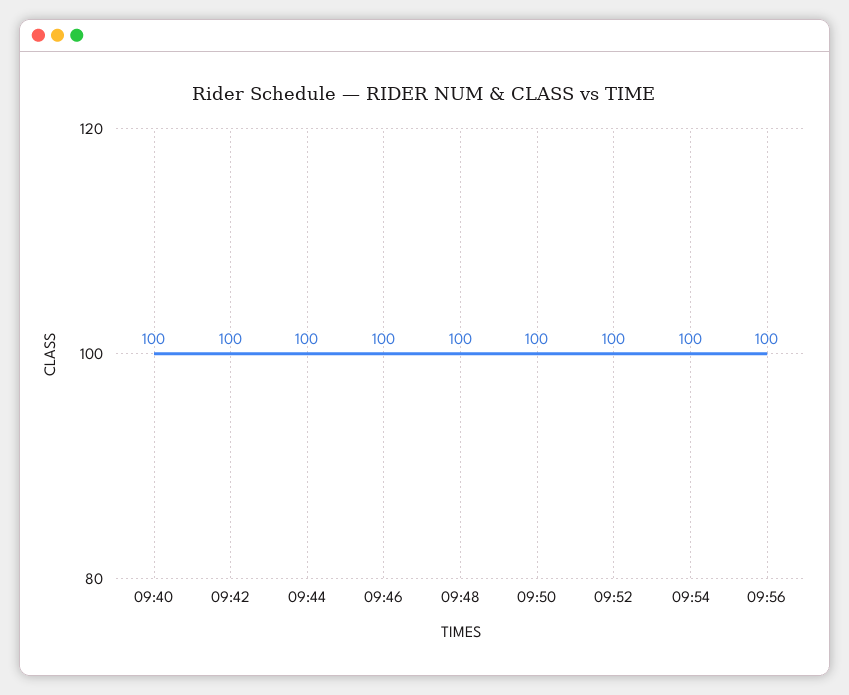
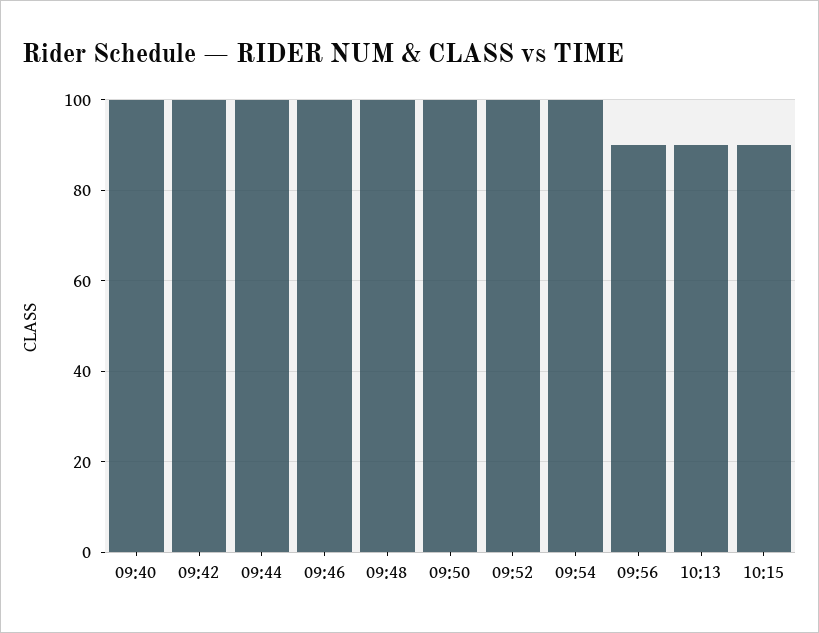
09:56: 100 -> 90
10:13: none -> 90
10:15: none -> 90

